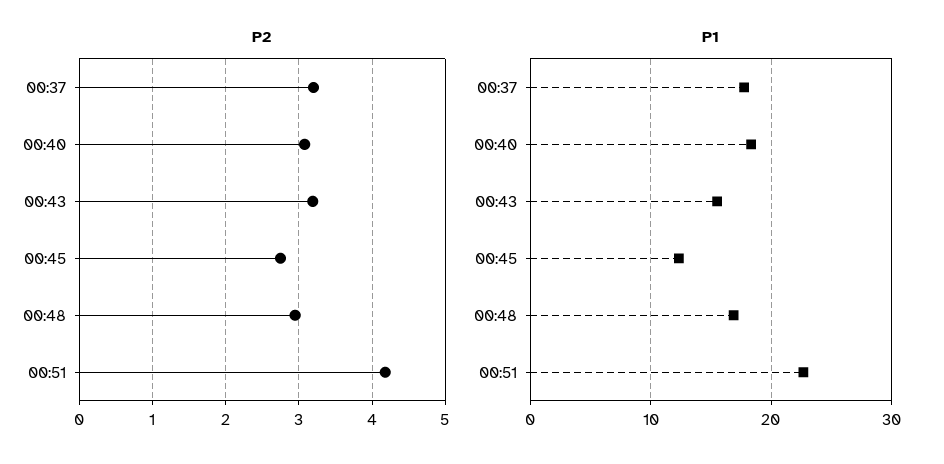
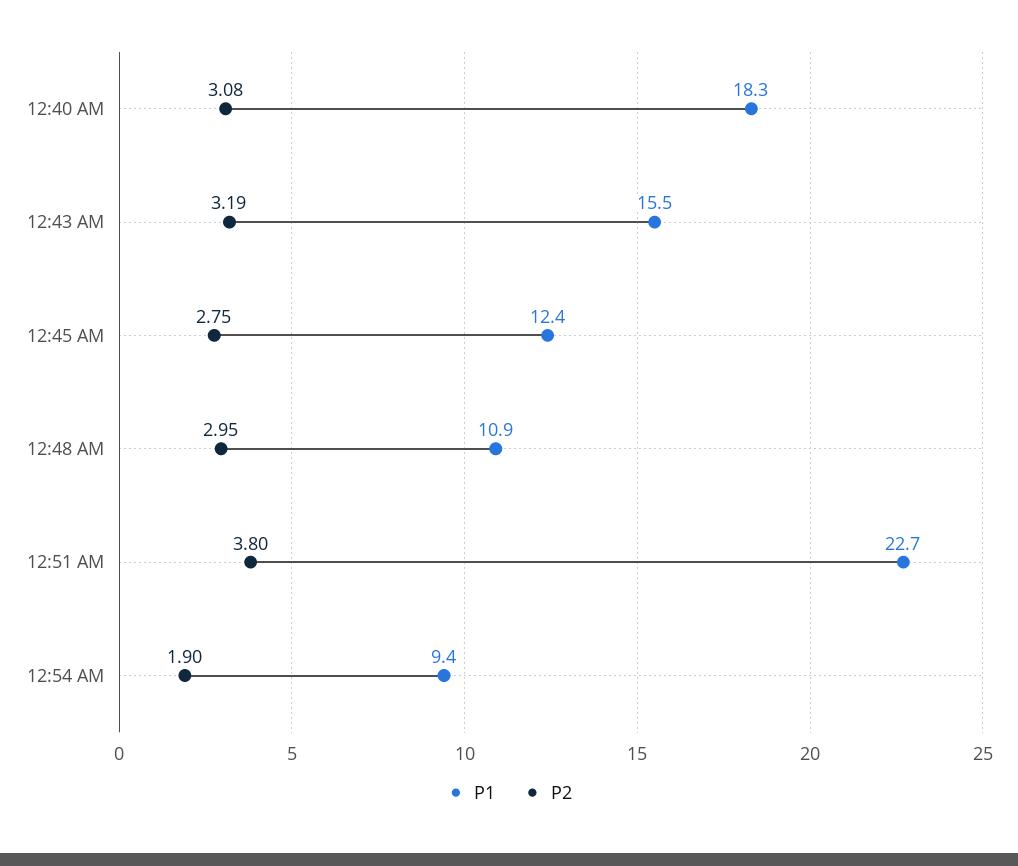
P2, 00:37: 3.2 -> none
P2, 00:51: 4.2 -> 3.8
P1, 00:37: 18 -> none
P1, 00:48: 17 -> 10.9
P1, 12:54 AM: none -> 9.4
P2, 12:54 AM: none -> 1.9

